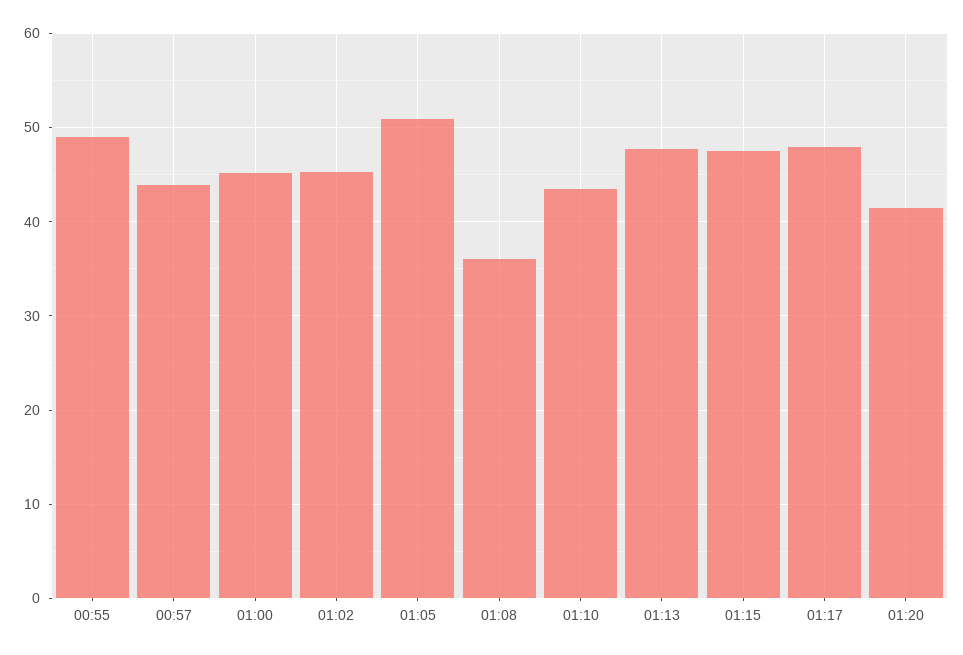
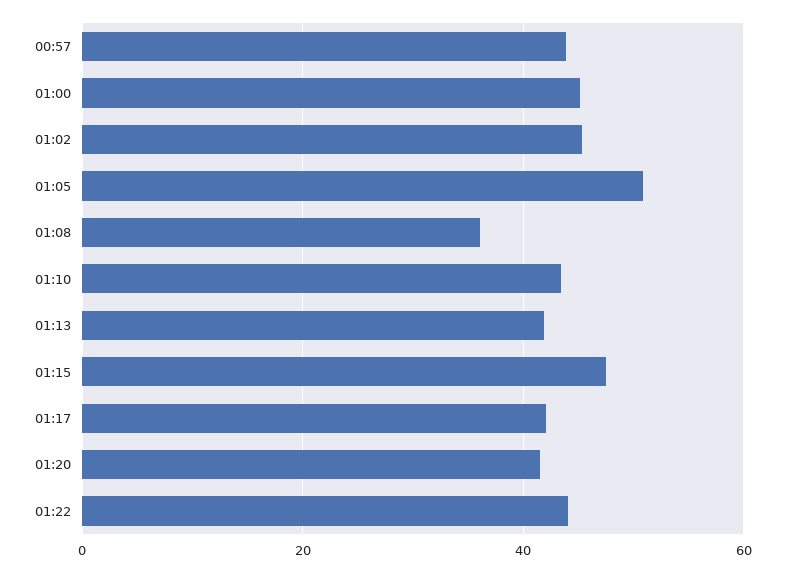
00:55: 49 -> none
01:13: 48 -> 42
01:17: 48 -> 42
01:22: none -> 44

